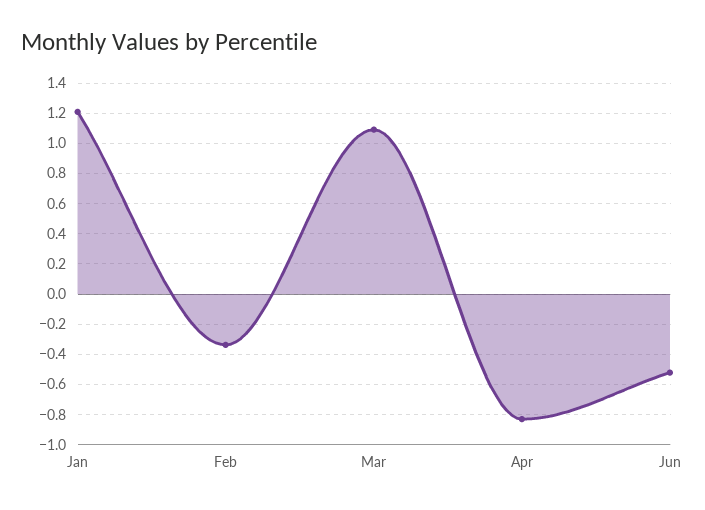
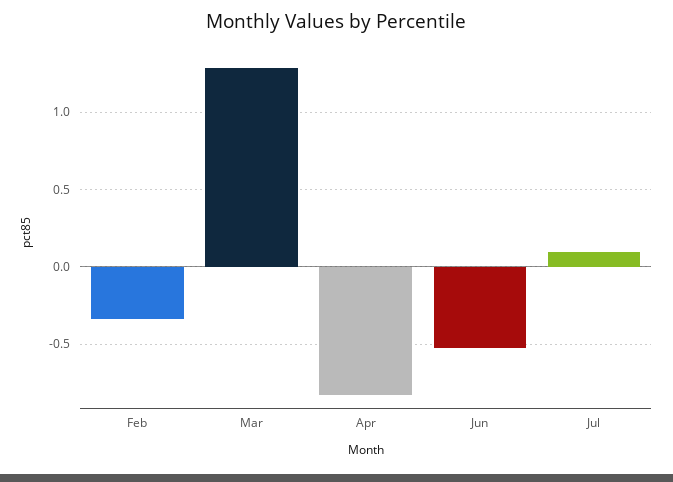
Jan: 1.2 -> none
Mar: 1.1 -> 1.3
Jul: none -> 0.1

